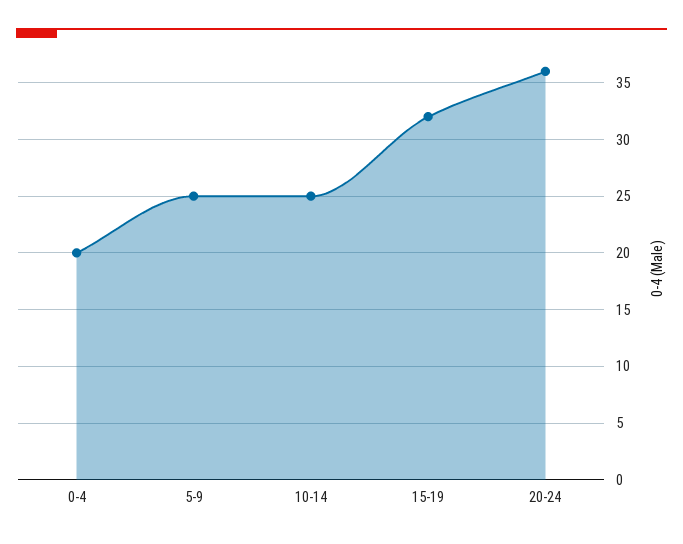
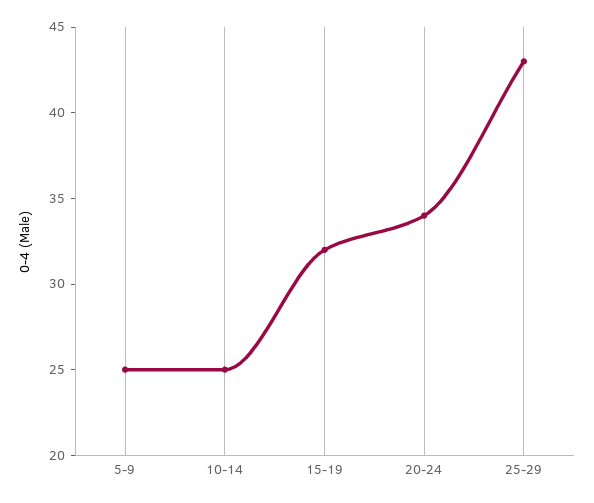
0-4: 20 -> none
20-24: 36 -> 34
25-29: none -> 43

